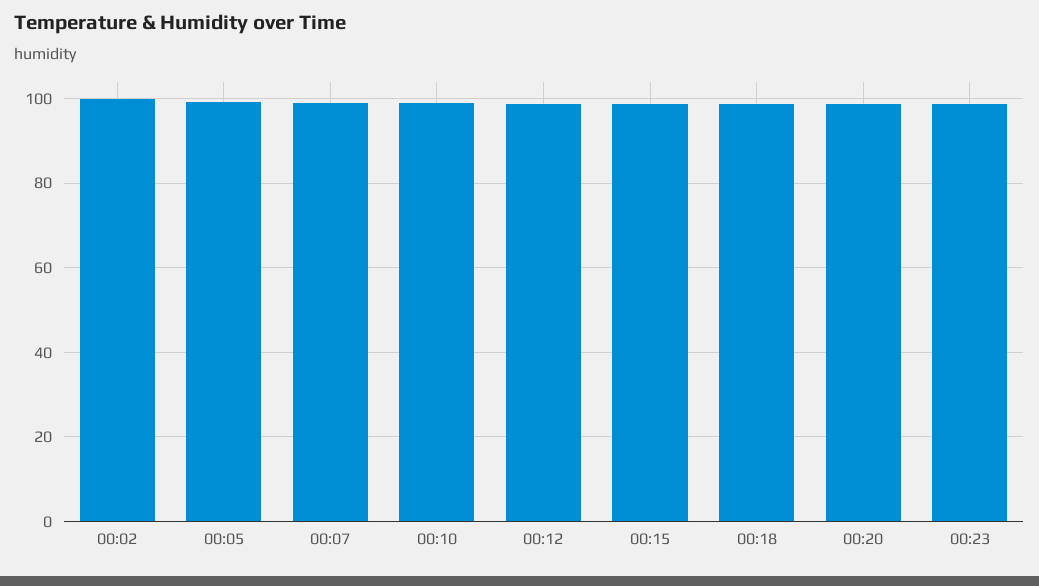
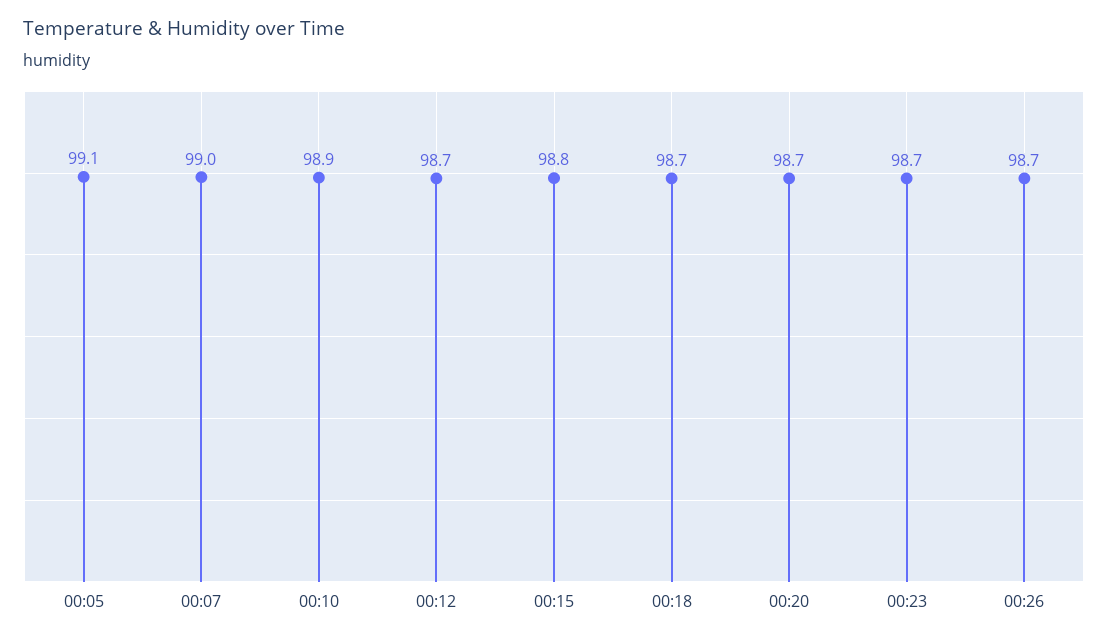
00:02: 100 -> none
00:26: none -> 98.7

